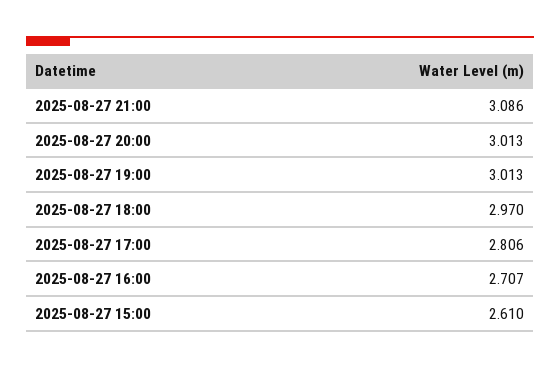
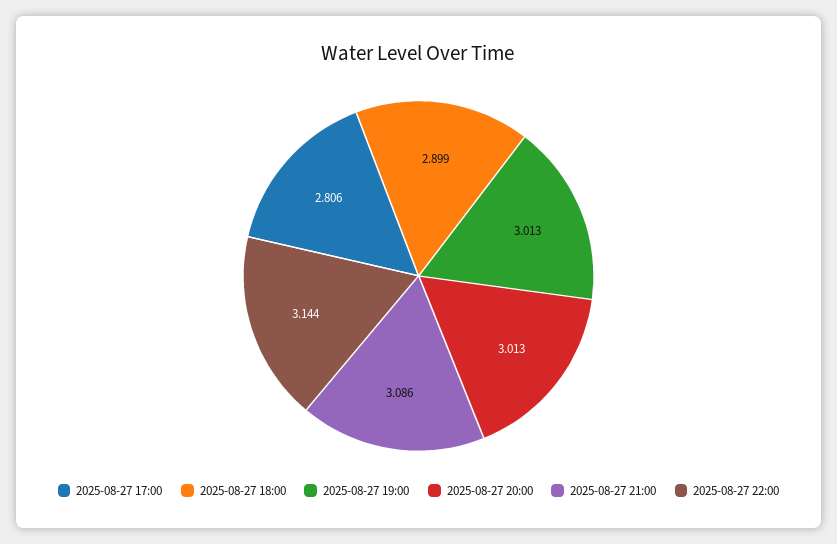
2025-08-27 18:00: 2.97 -> 2.899
2025-08-27 16:00: 2.707 -> none
2025-08-27 15:00: 2.61 -> none
2025-08-27 22:00: none -> 3.144

